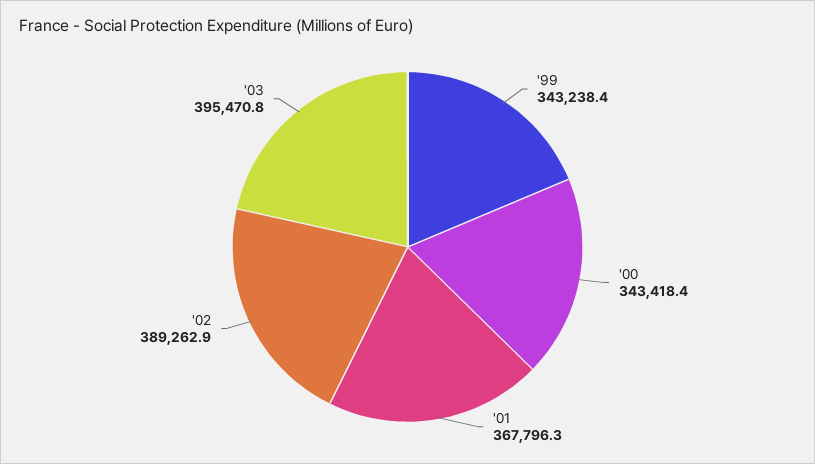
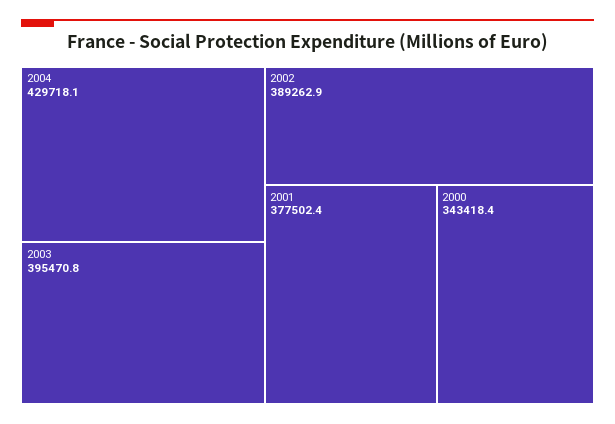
'99: 343238.4 -> none
'01: 367796.3 -> 377502.4
2004: none -> 429718.1

